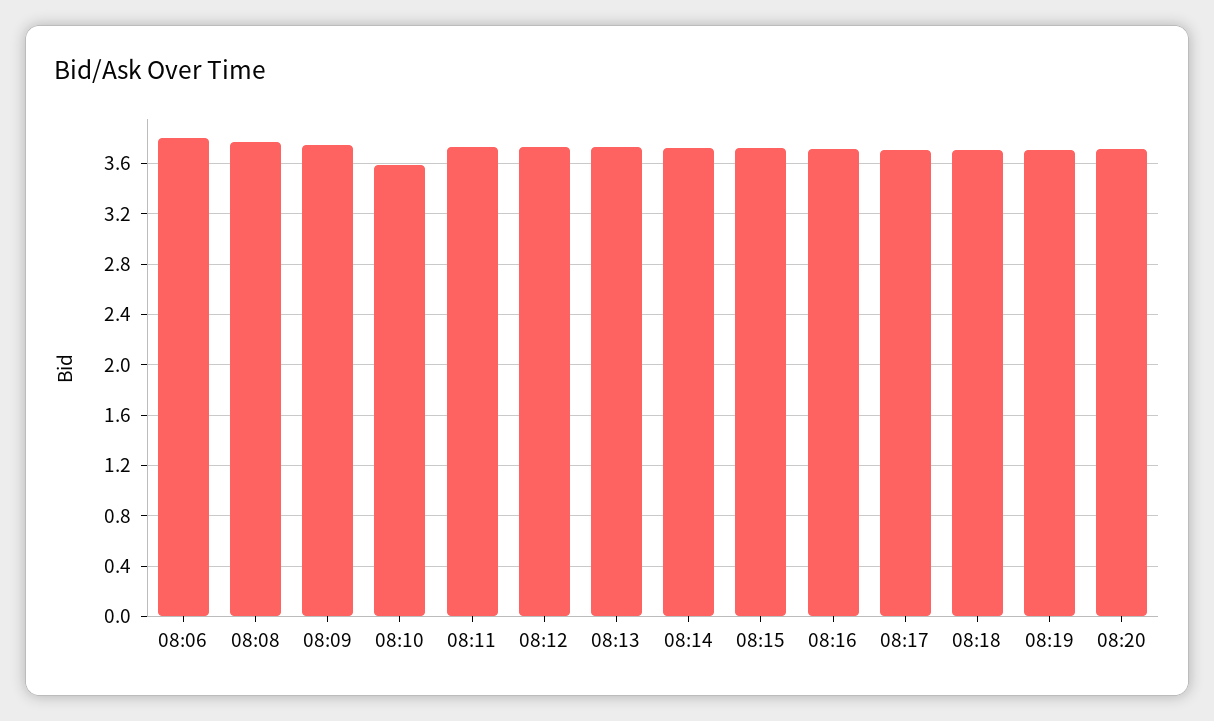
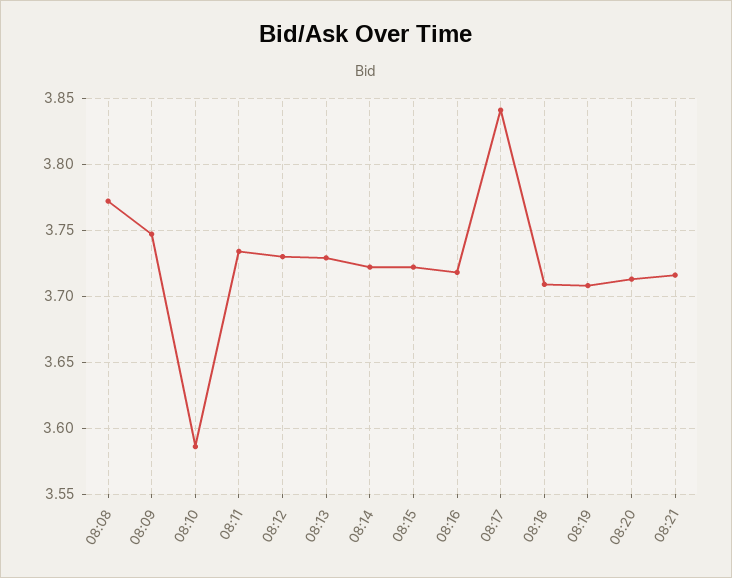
08:06: 3.8 -> none
08:17: 3.7 -> 3.84
08:21: none -> 3.715

